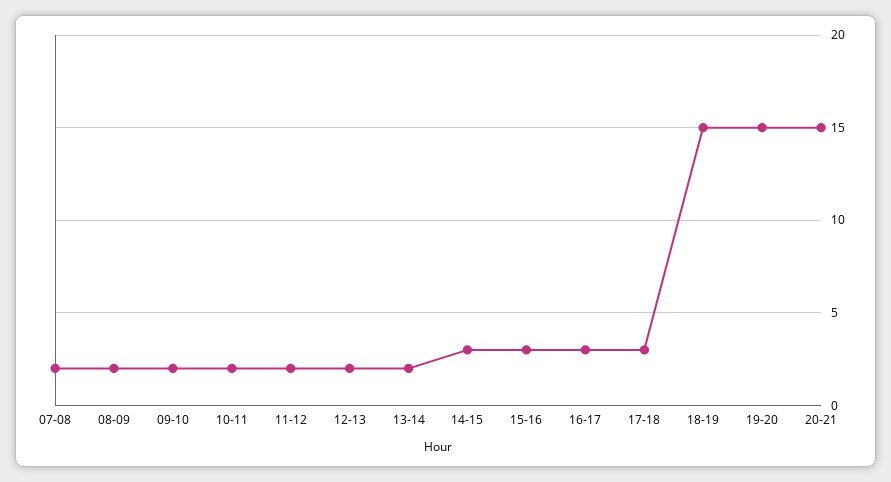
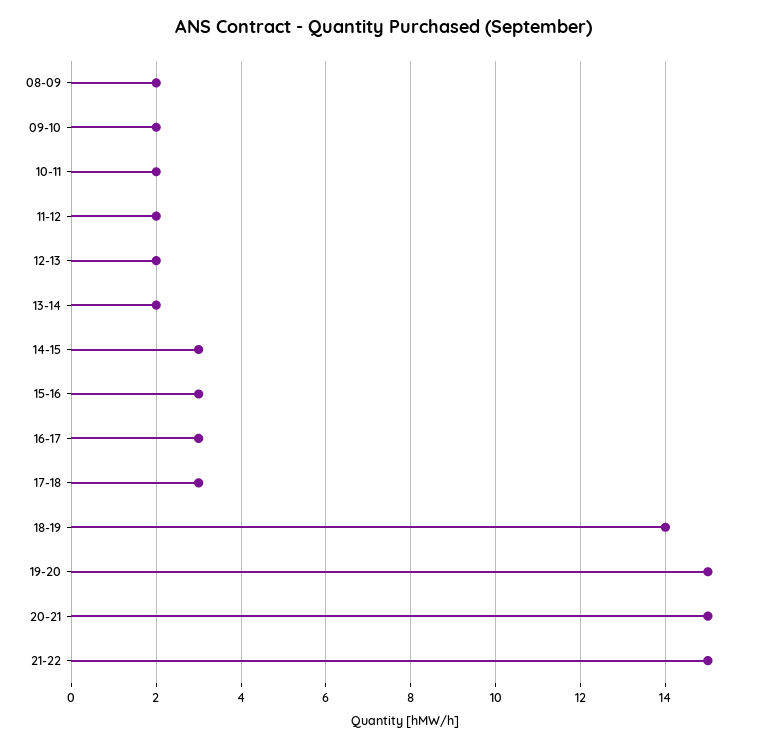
07-08: 2 -> none
18-19: 15 -> 14
21-22: none -> 15

